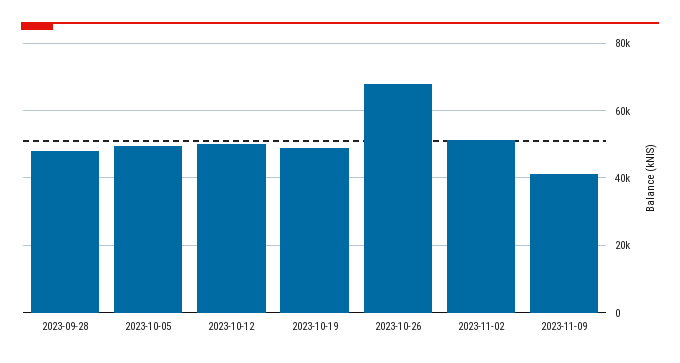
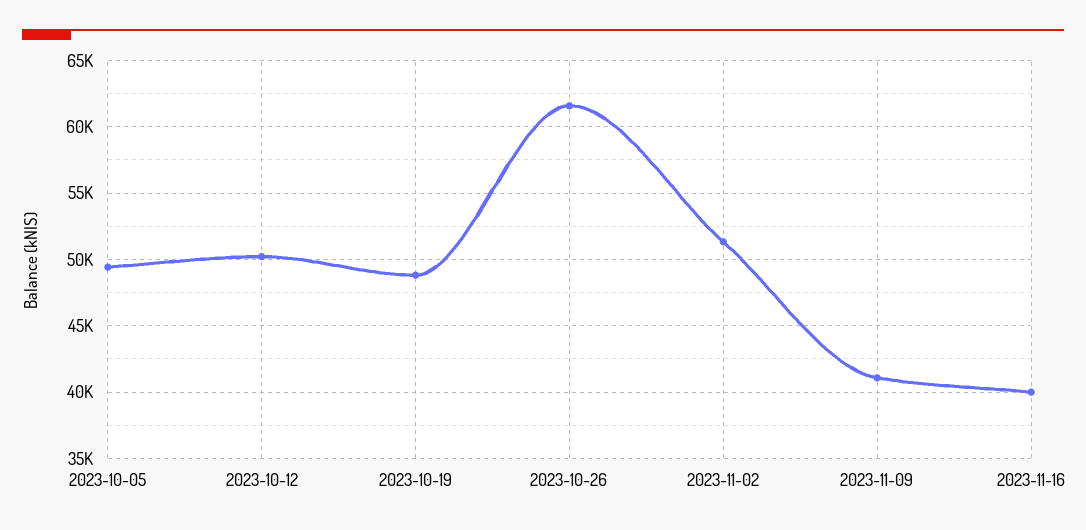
2023-09-28: 48000 -> none
2023-10-26: 68000 -> 61500
2023-11-16: none -> 40000

